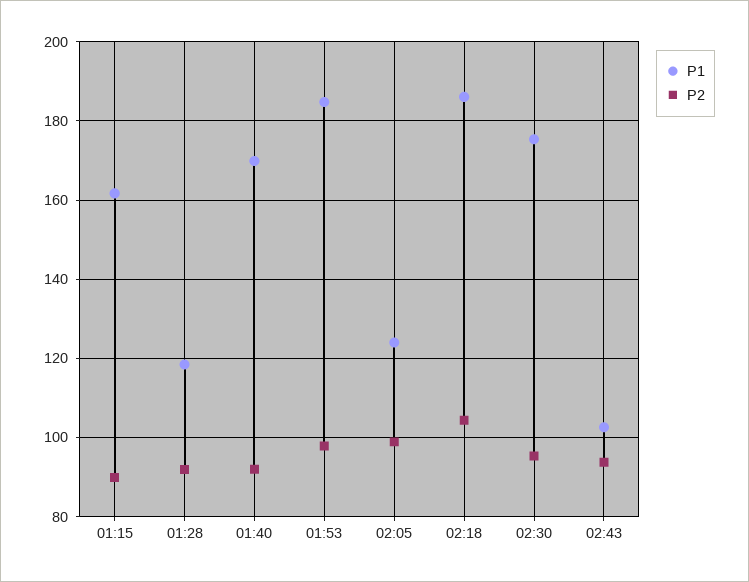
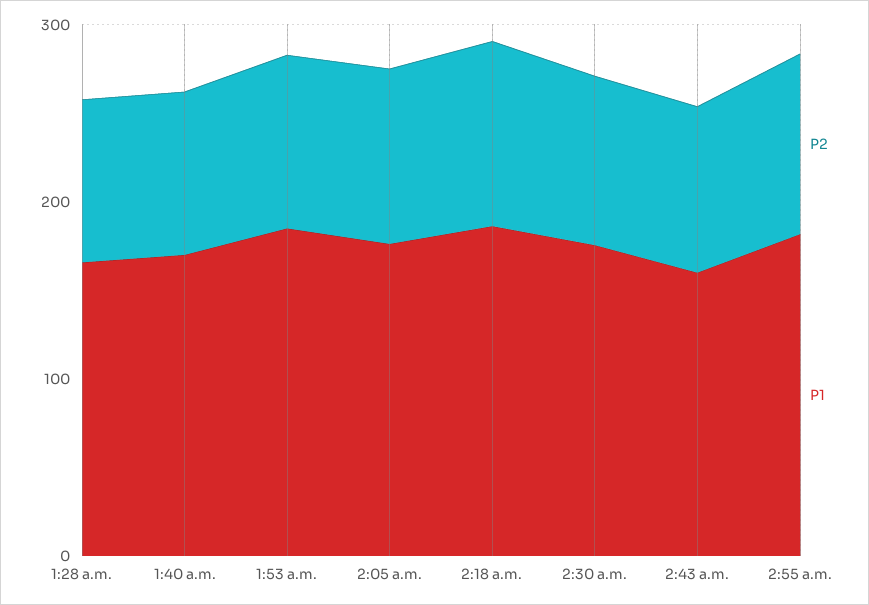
P1, 01:15: 162 -> none
P2, 01:15: 90 -> none
P1, 01:28: 118 -> 160
P1, 02:05: 124 -> 180
P1, 02:43: 102 -> 160
P2, 2:55 a.m.: none -> 100
P1, 2:55 a.m.: none -> 180

